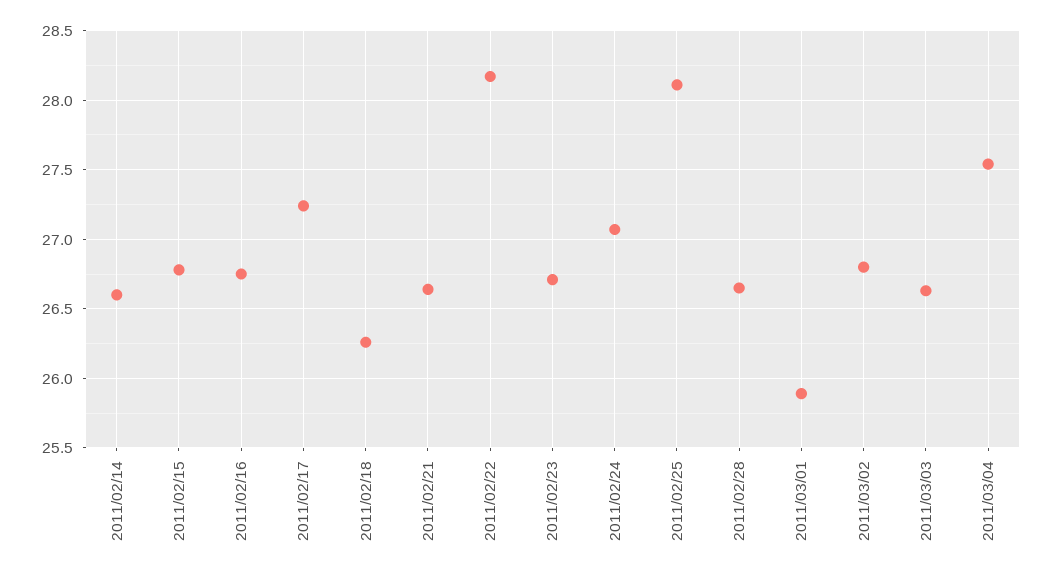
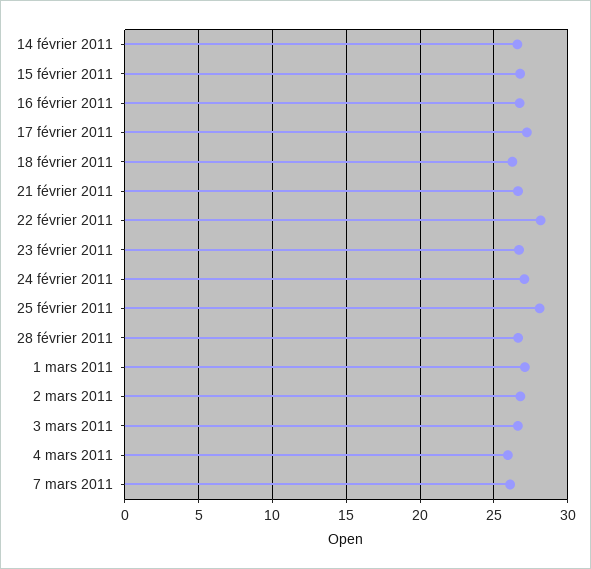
2011/03/01: 25.9 -> 27
2011/03/04: 27.55 -> 26
7 mars 2011: none -> 26

